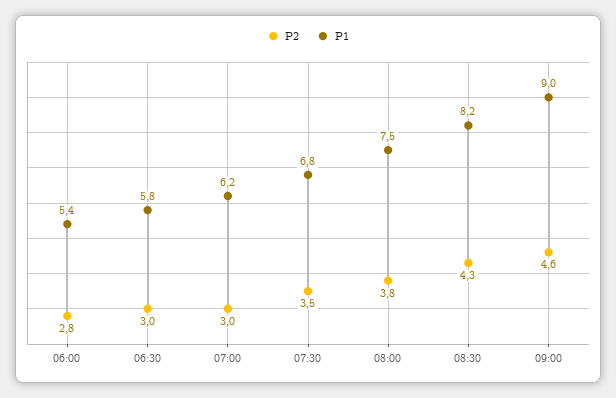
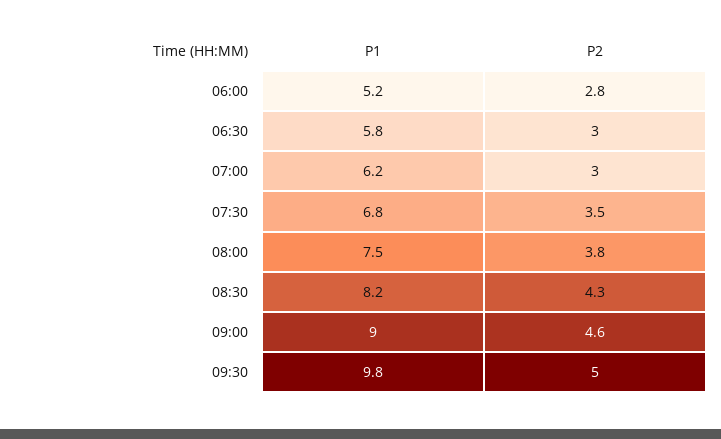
P1, 06:00: 5.4 -> 5.2
P1, 09:30: none -> 9.8
P2, 09:30: none -> 5

